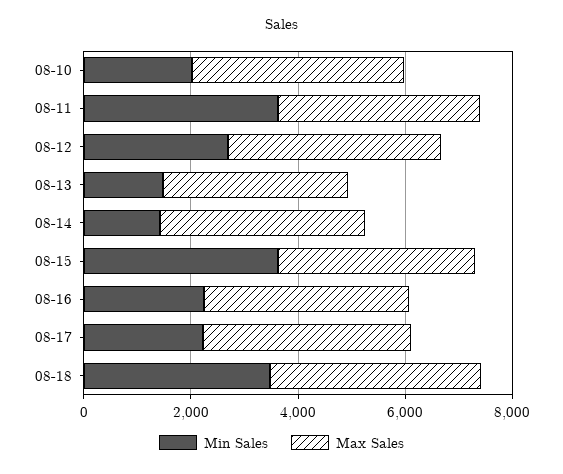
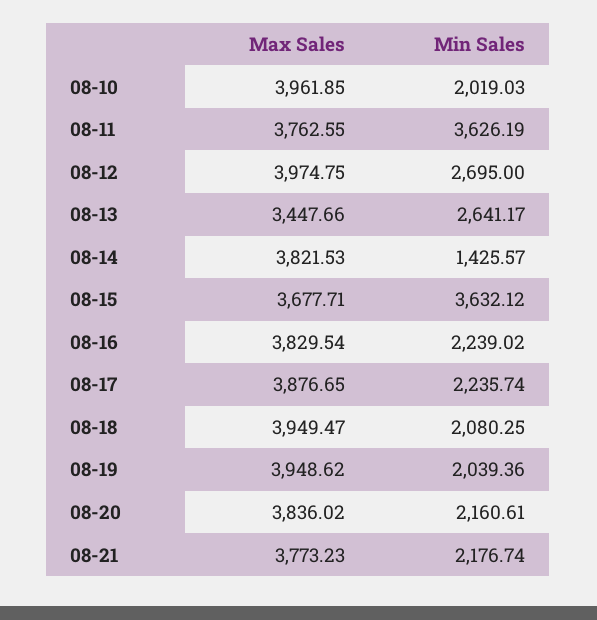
Min Sales, 08-13: 1500 -> 2641.17
Min Sales, 08-18: 3500 -> 2080.25
Max Sales, 08-19: none -> 3948.62
Min Sales, 08-19: none -> 2039.36
Max Sales, 08-20: none -> 3836.02
Min Sales, 08-20: none -> 2160.61
Max Sales, 08-21: none -> 3773.23
Min Sales, 08-21: none -> 2176.74

